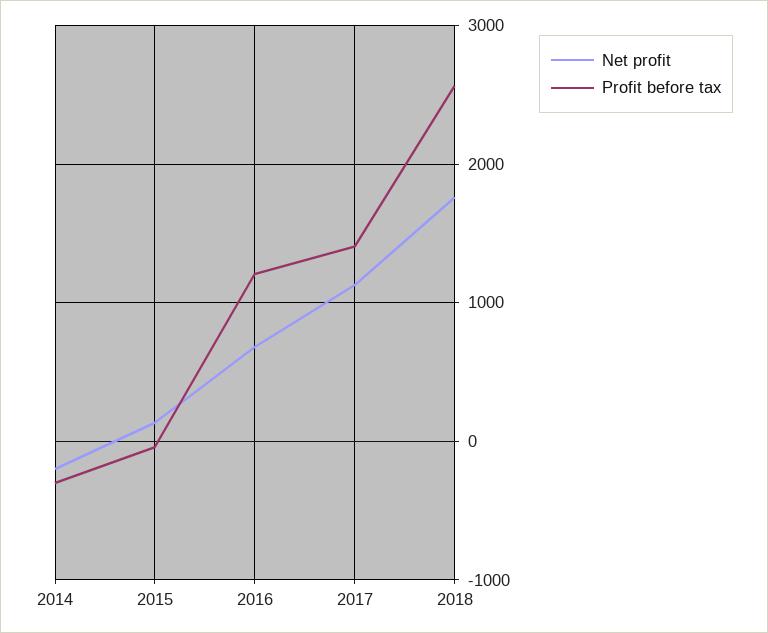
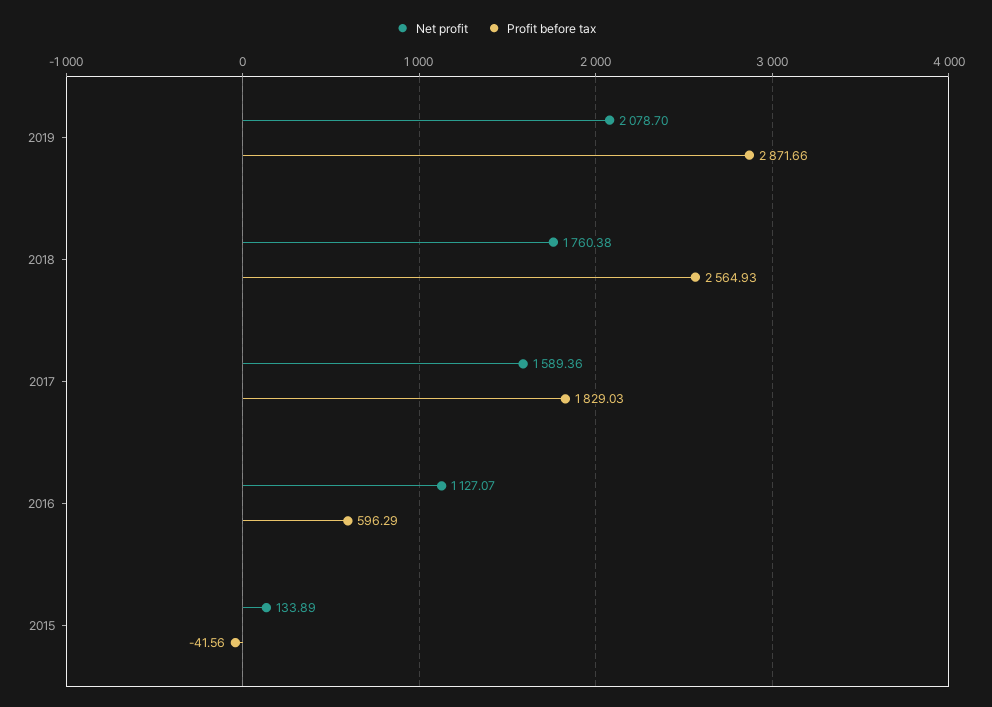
Net profit, 2014: -200 -> none
Profit before tax, 2014: -300 -> none
Net profit, 2016: 700 -> 1127.07
Profit before tax, 2016: 1200 -> 596.29
Net profit, 2017: 1100 -> 1589.36
Profit before tax, 2017: 1400 -> 1829.03
Net profit, 2019: none -> 2078.7
Profit before tax, 2019: none -> 2871.66

